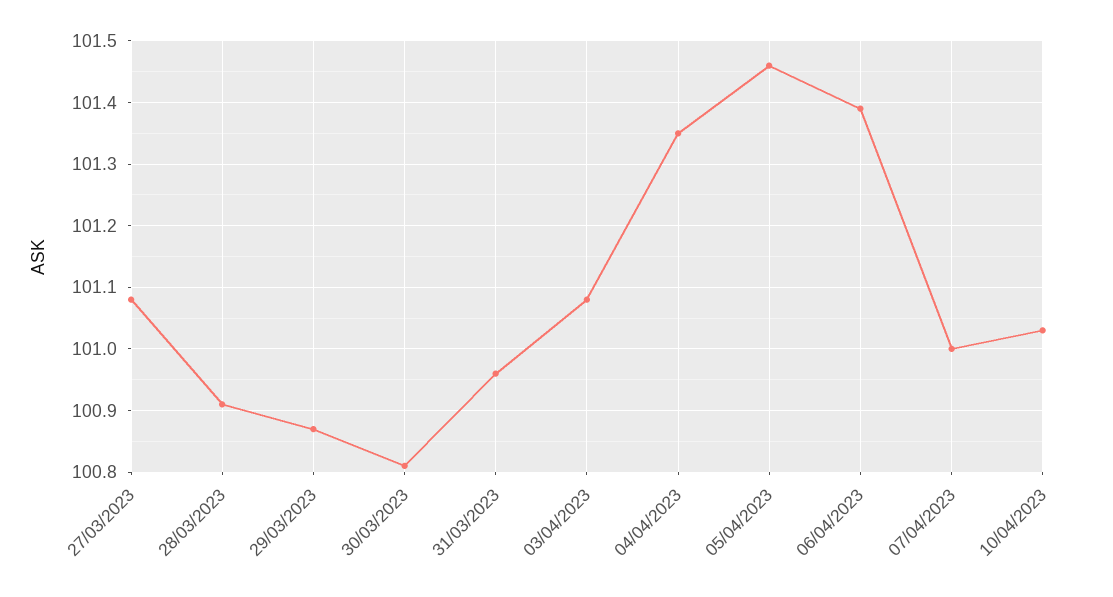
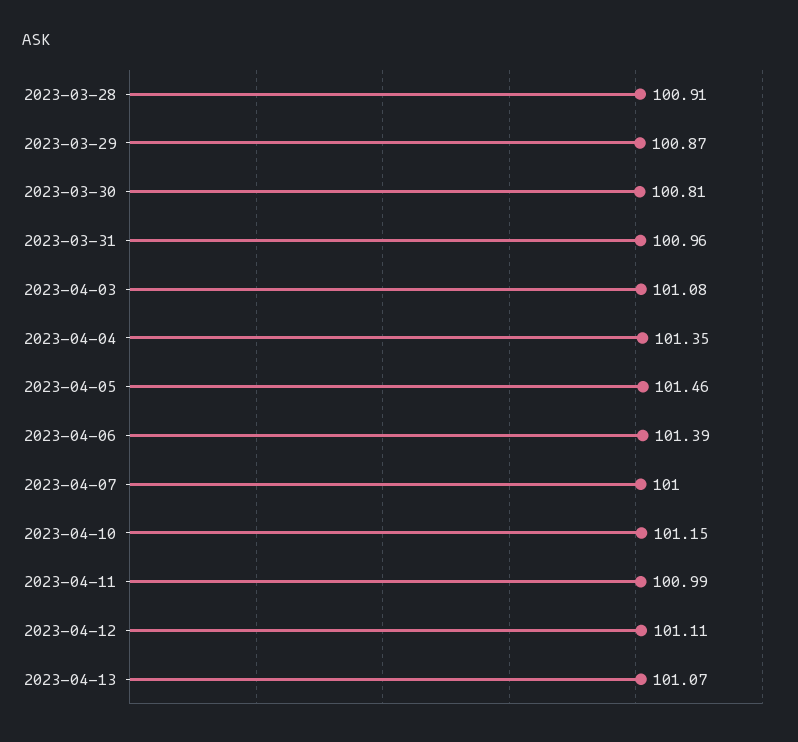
27/03/2023: 101.08 -> none
10/04/2023: 101.03 -> 101.15
2023-04-11: none -> 100.99
2023-04-12: none -> 101.11
2023-04-13: none -> 101.07

